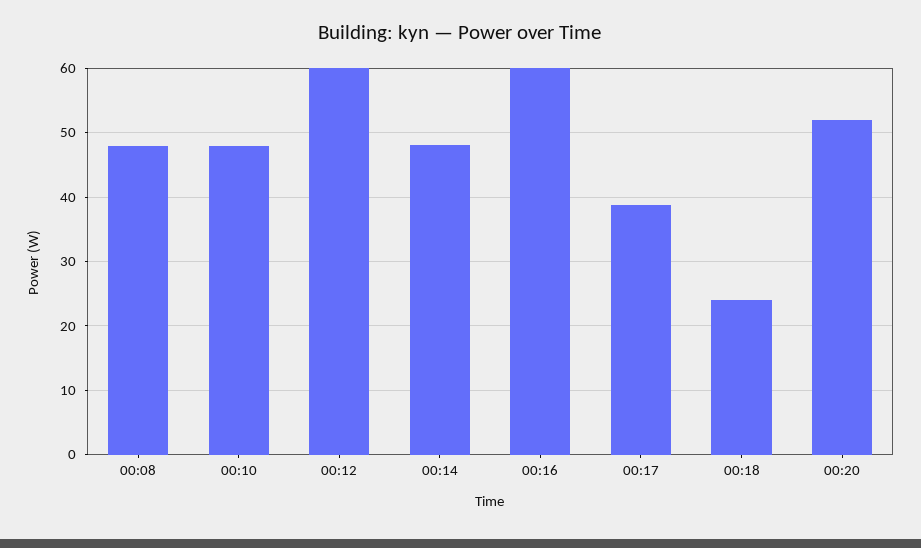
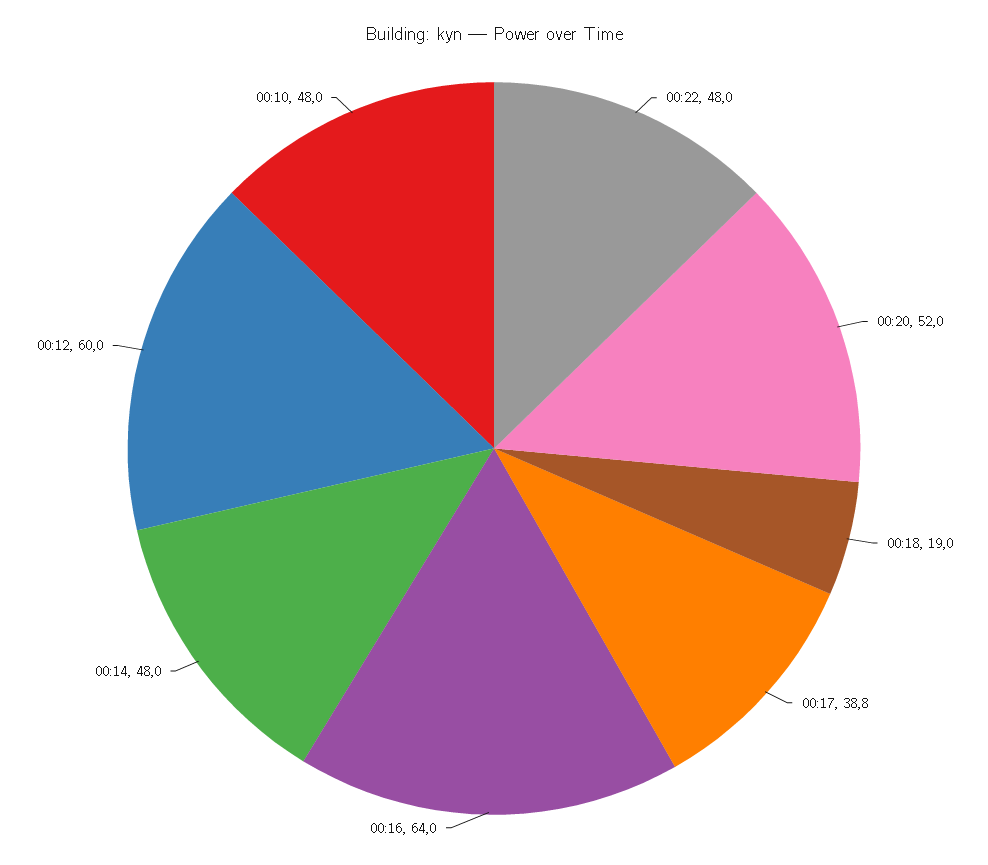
00:08: 48 -> none
00:16: 60 -> 64
00:18: 24 -> 19
00:22: none -> 48

